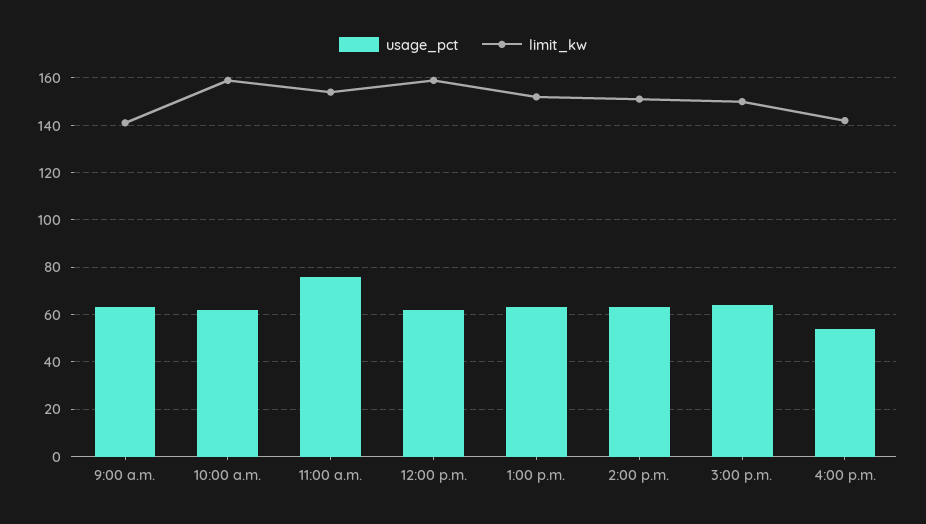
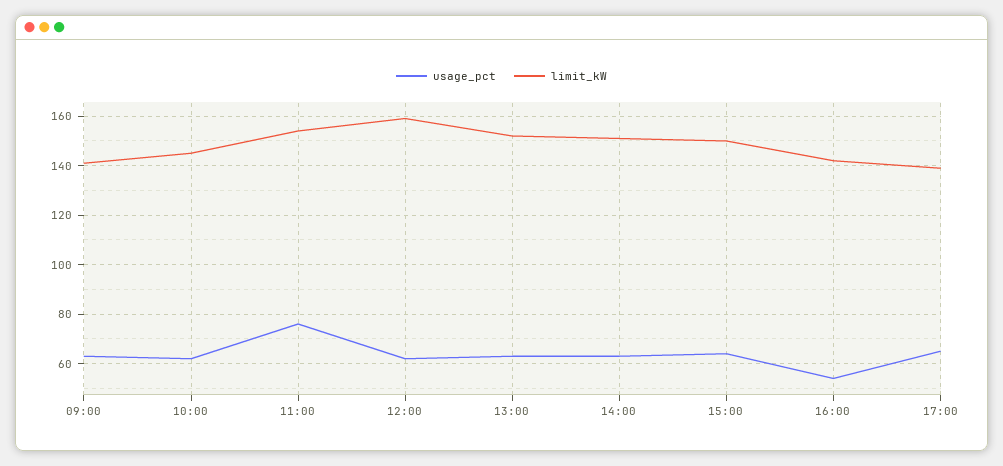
limit_kw, 10:00 a.m.: 160 -> 145
usage_pct, 17:00: none -> 65
limit_kw, 17:00: none -> 140

